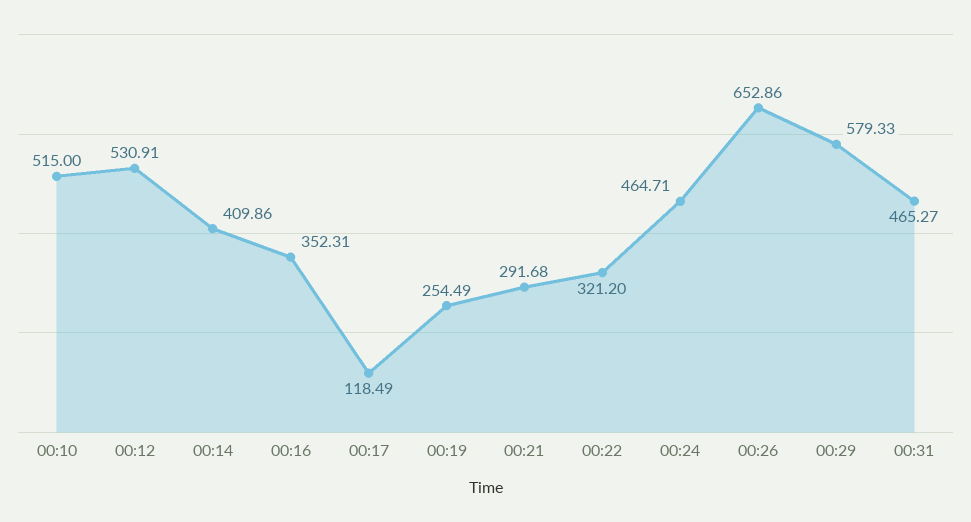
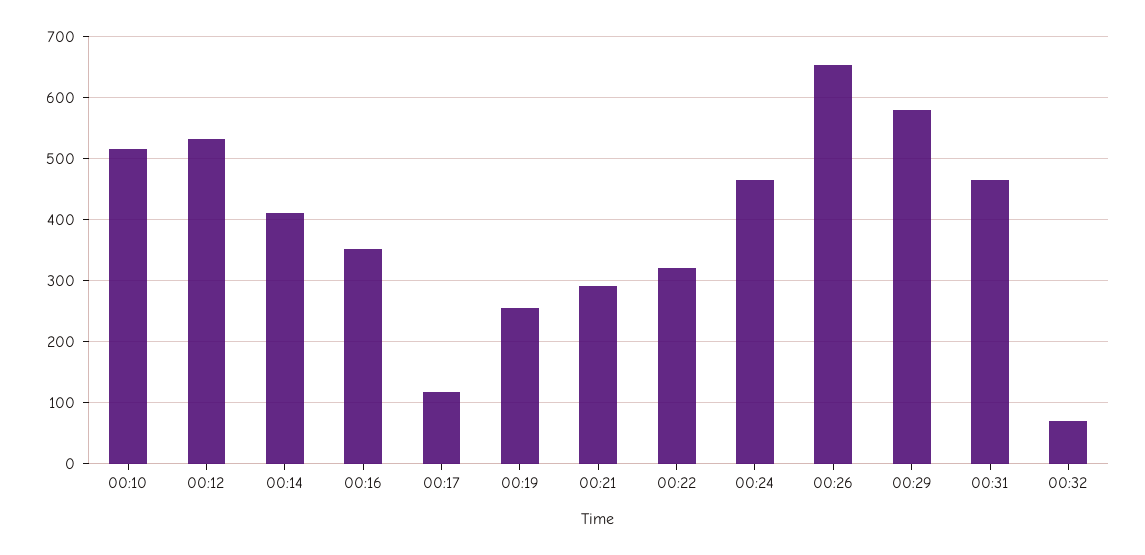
00:32: none -> 70

